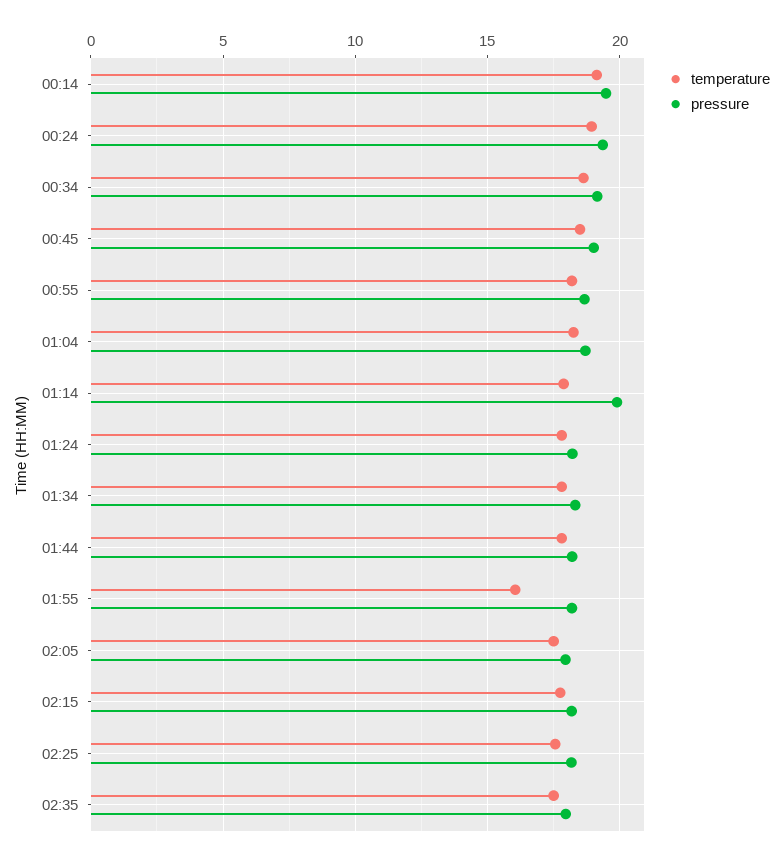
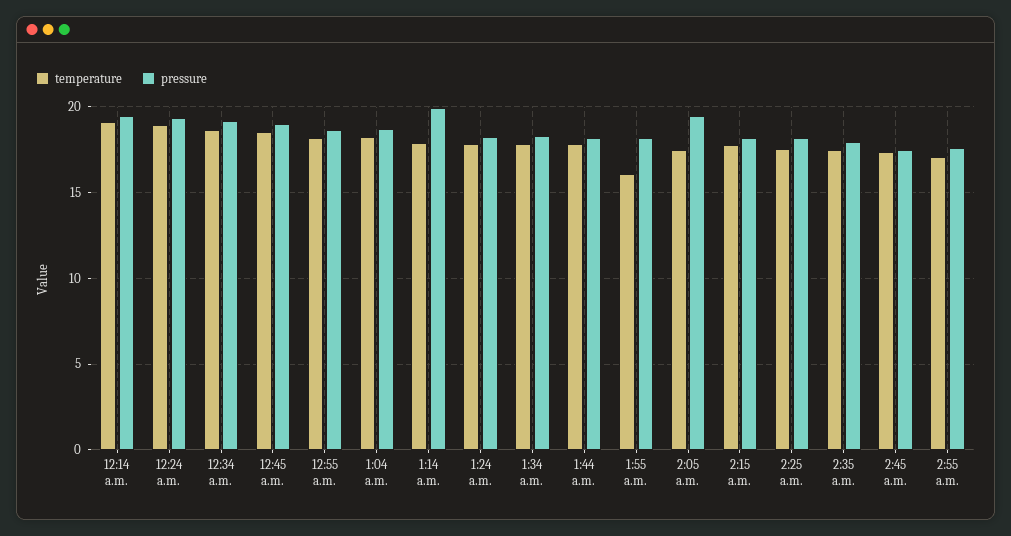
pressure, 02:05: 18 -> 19.5
temperature, 2:45 a.m.: none -> 17.5
pressure, 2:45 a.m.: none -> 17.5
temperature, 2:55 a.m.: none -> 17
pressure, 2:55 a.m.: none -> 17.5

